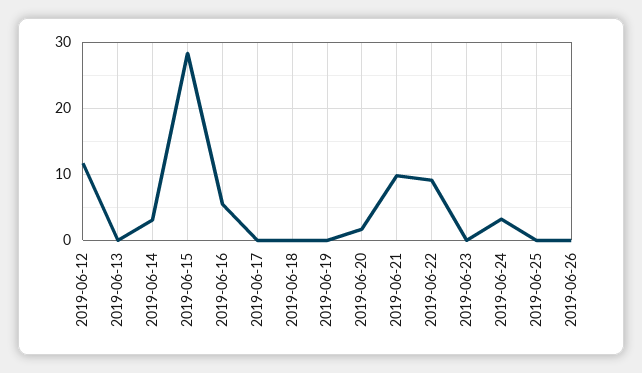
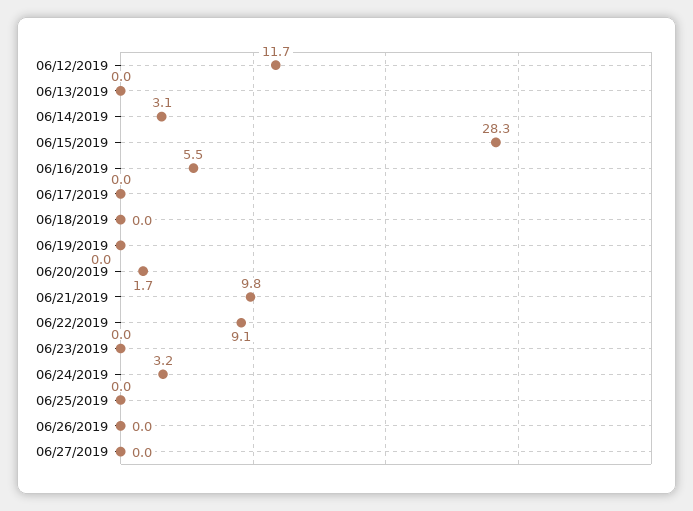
06/27/2019: none -> 0

